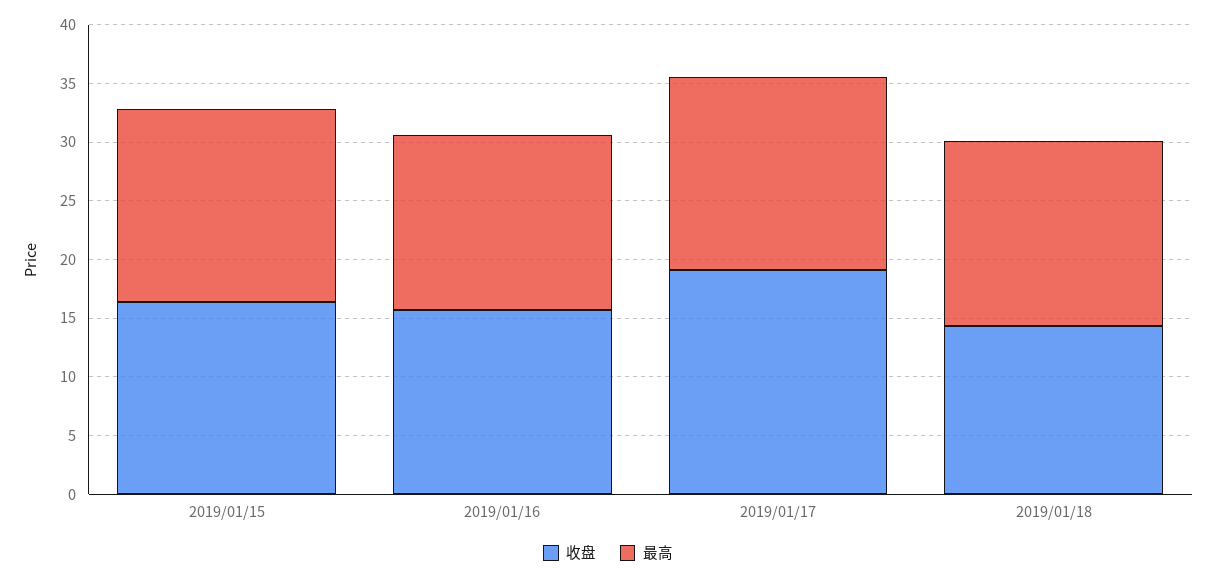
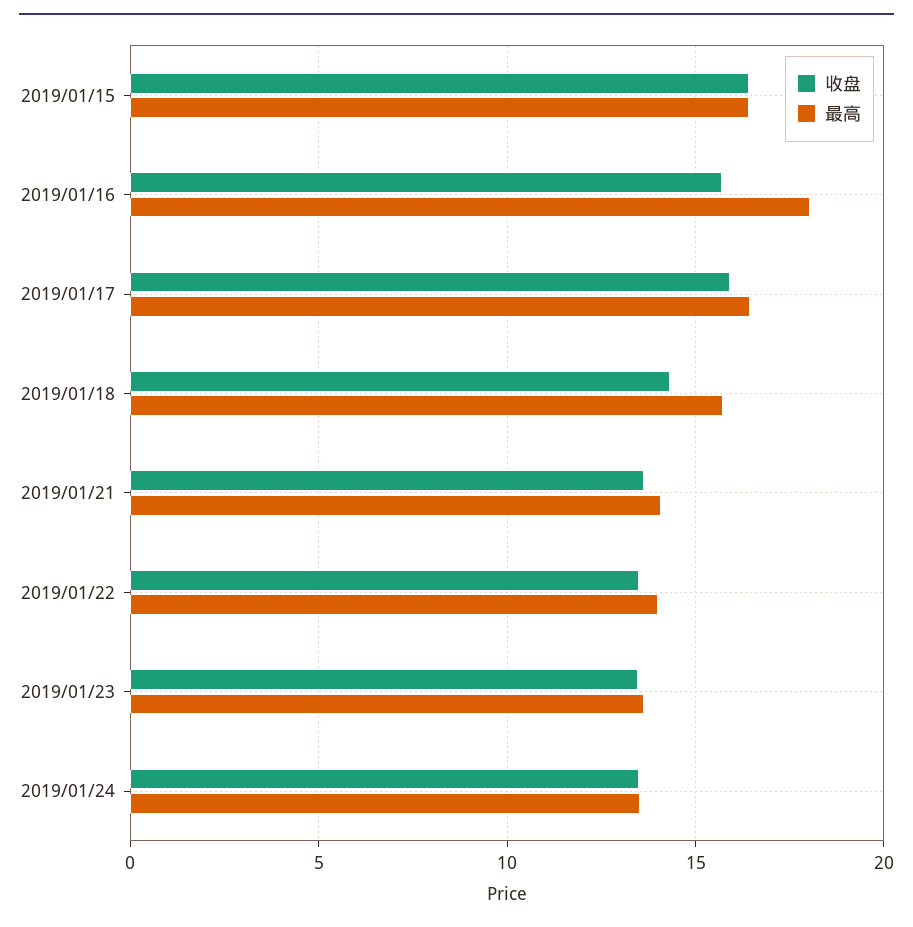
最高, 2019/01/16: 15 -> 18
收盘, 2019/01/17: 19 -> 16
收盘, 2019/01/21: none -> 13.5
最高, 2019/01/21: none -> 14
收盘, 2019/01/22: none -> 13.5
最高, 2019/01/22: none -> 14
收盘, 2019/01/23: none -> 13.5
最高, 2019/01/23: none -> 13.5
收盘, 2019/01/24: none -> 13.5
最高, 2019/01/24: none -> 13.5

